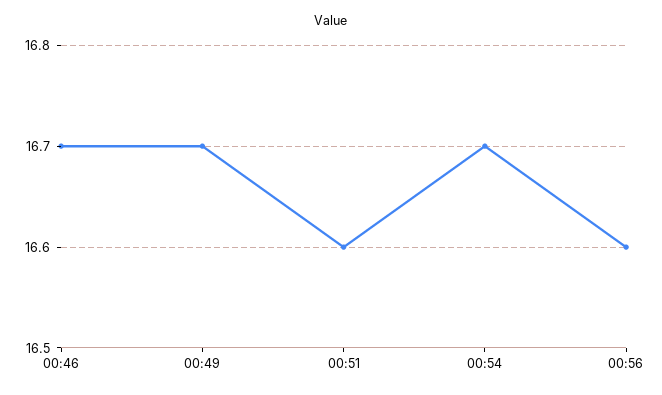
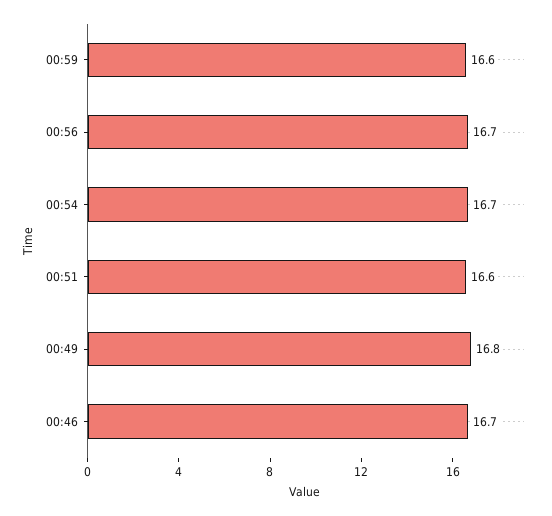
00:49: 16.7 -> 16.8
00:56: 16.6 -> 16.7
00:59: none -> 16.6

